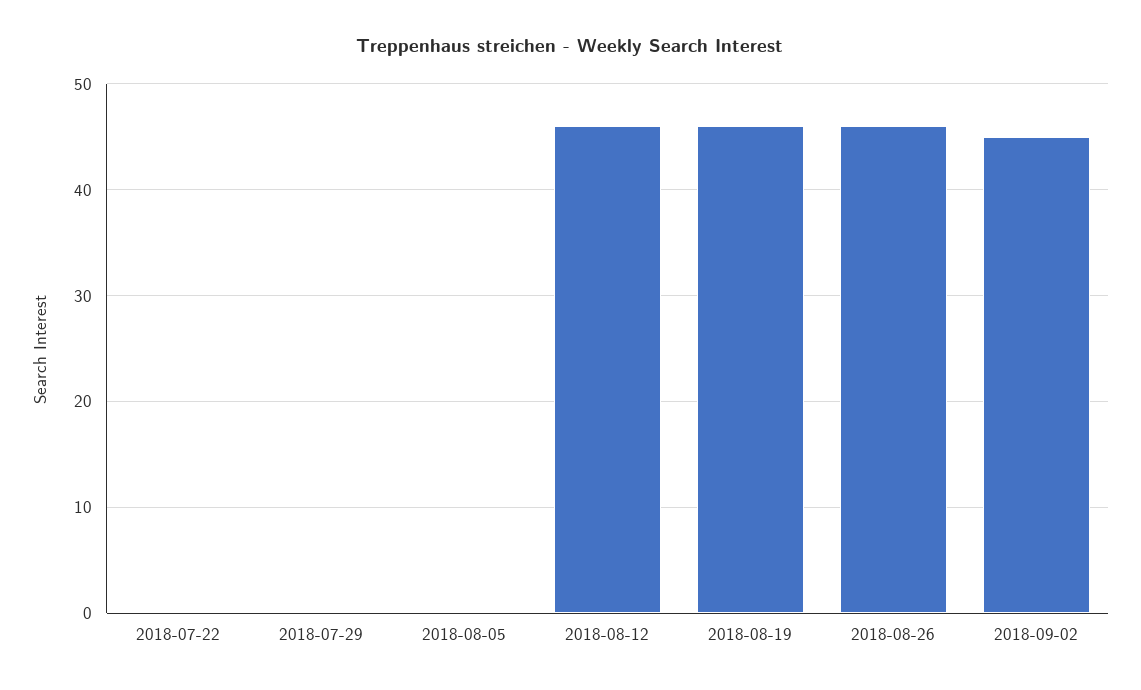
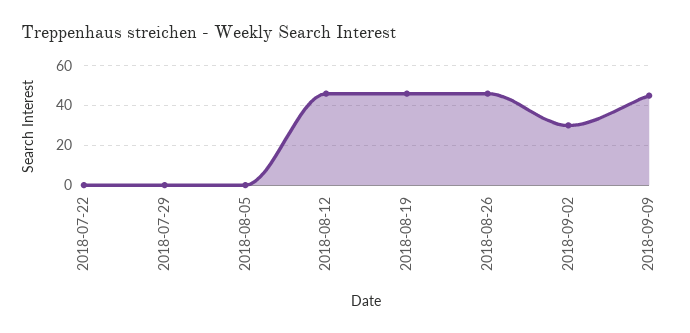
2018-09-02: 45 -> 30
2018-09-09: none -> 45

